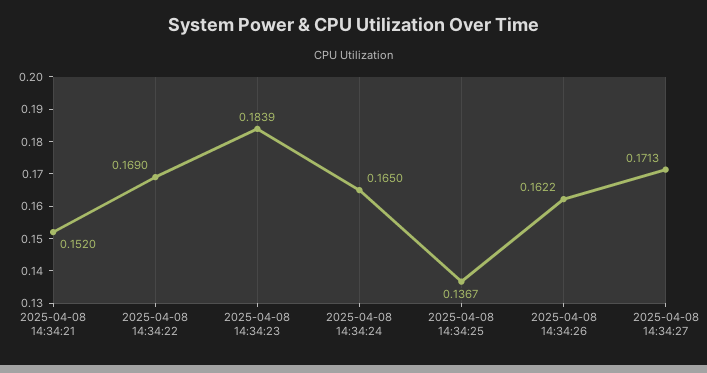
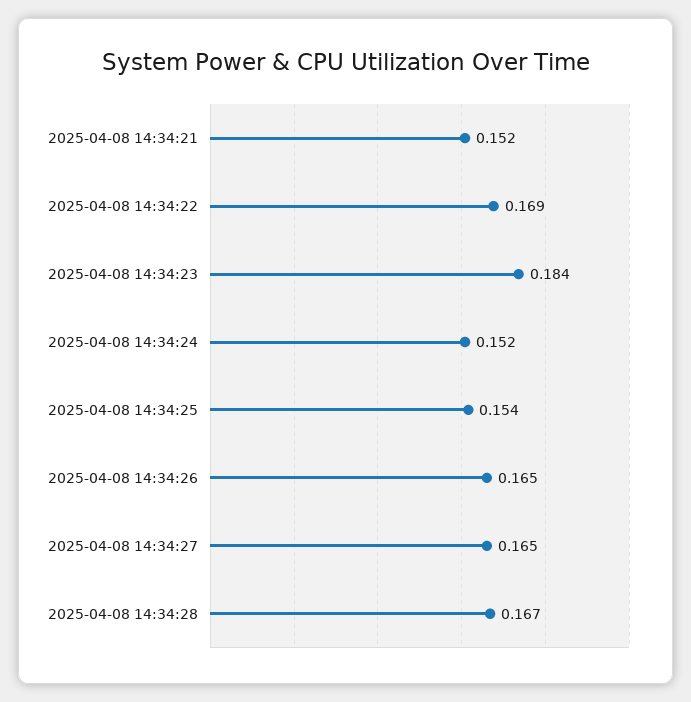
2025-04-08 14:34:24: 0.165 -> 0.152
2025-04-08 14:34:25: 0.1367 -> 0.154
2025-04-08 14:34:26: 0.1622 -> 0.165
2025-04-08 14:34:27: 0.1713 -> 0.165
2025-04-08 14:34:28: none -> 0.167

